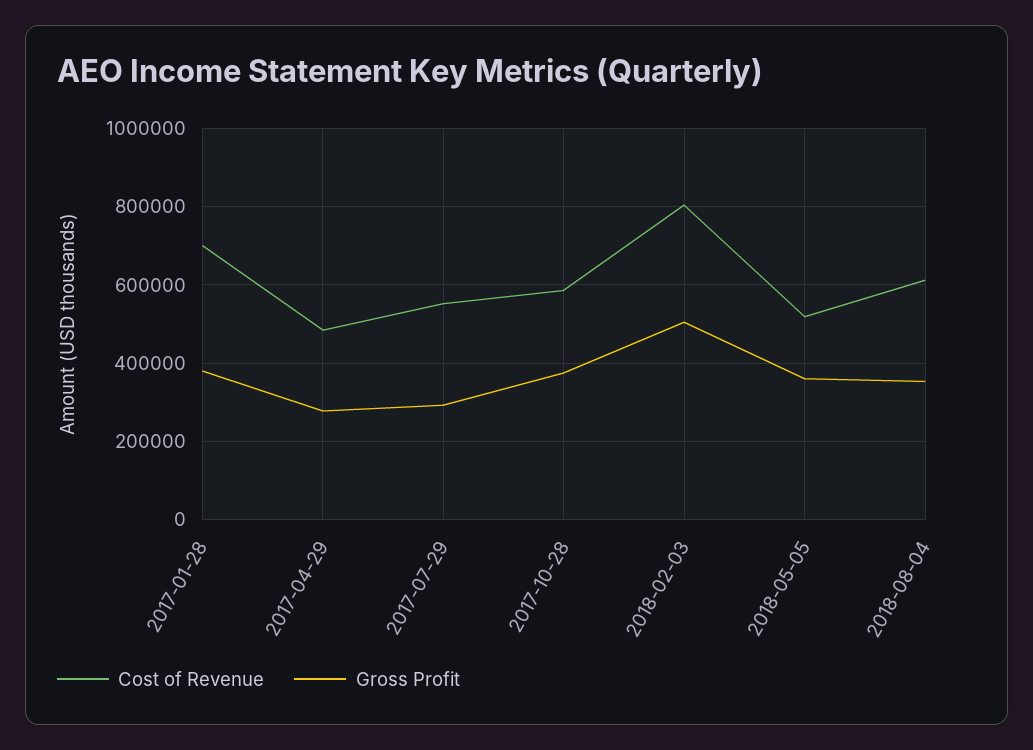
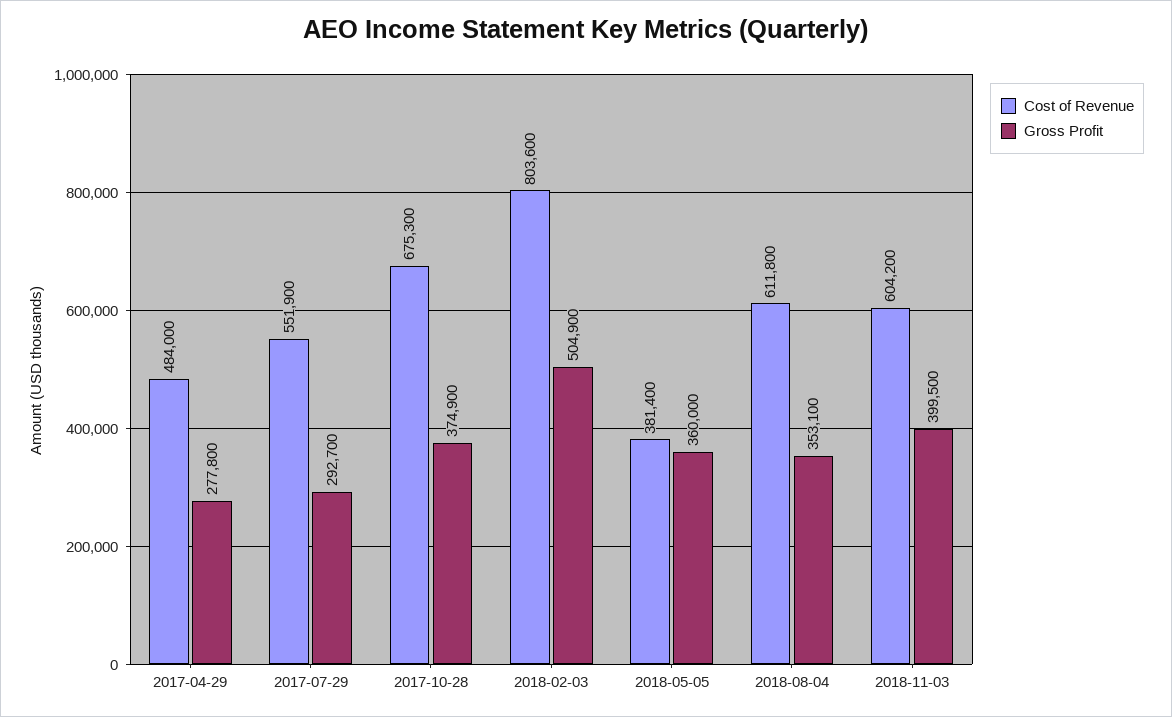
Cost of Revenue, 2017-01-28: 700000 -> none
Gross Profit, 2017-01-28: 380000 -> none
Cost of Revenue, 2017-10-28: 580000 -> 675300
Cost of Revenue, 2018-05-05: 520000 -> 381400
Cost of Revenue, 2018-11-03: none -> 604200
Gross Profit, 2018-11-03: none -> 399500

